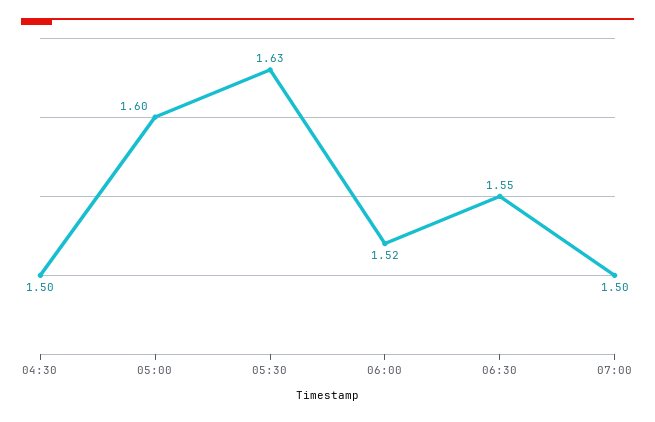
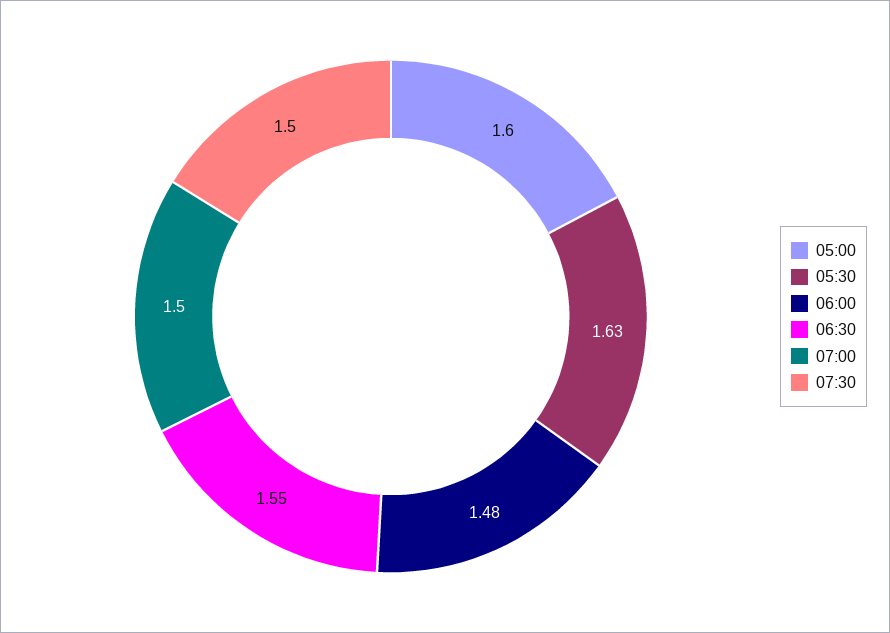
04:30: 1.5 -> none
06:00: 1.52 -> 1.48
07:30: none -> 1.5

